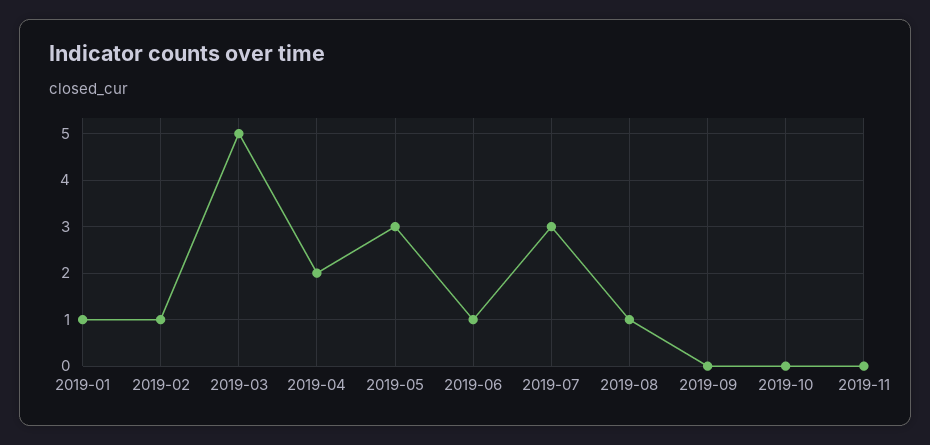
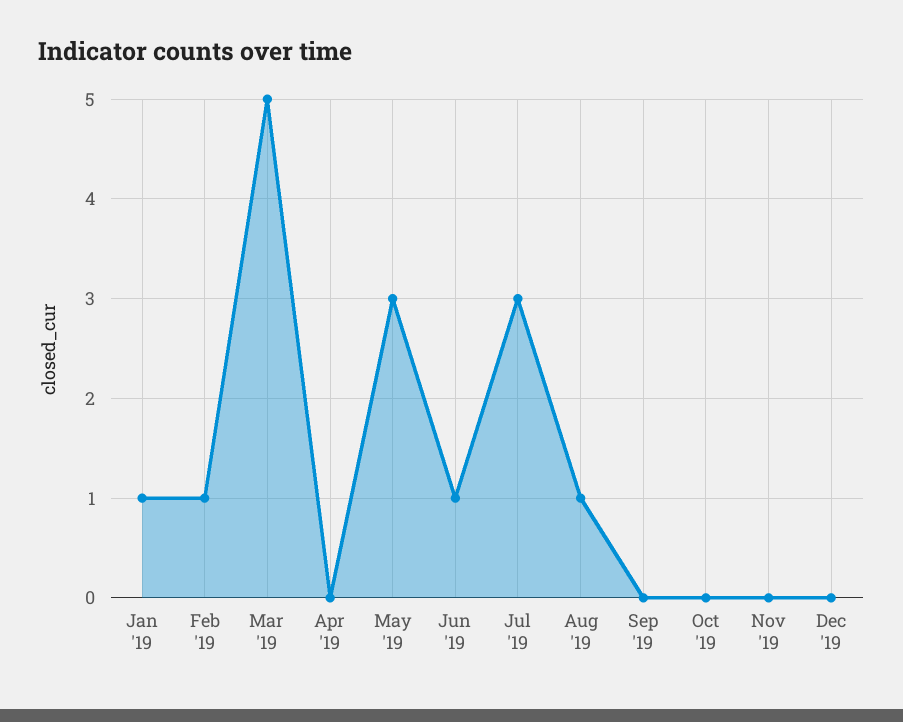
2019-04: 2 -> 0
Dec '19: none -> 0

